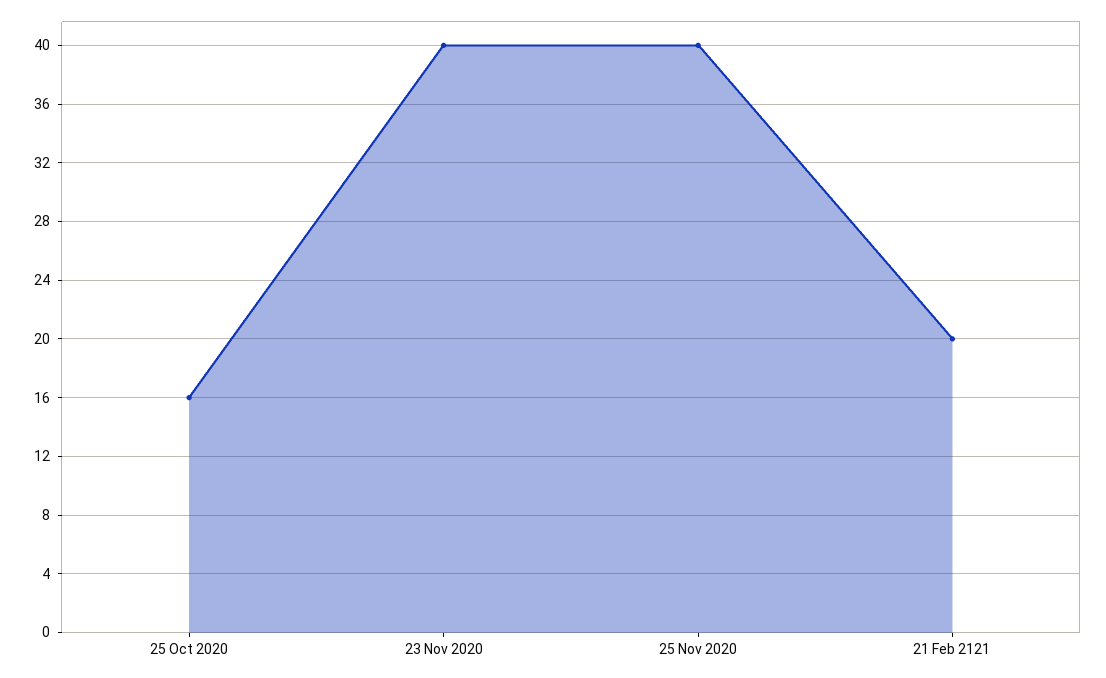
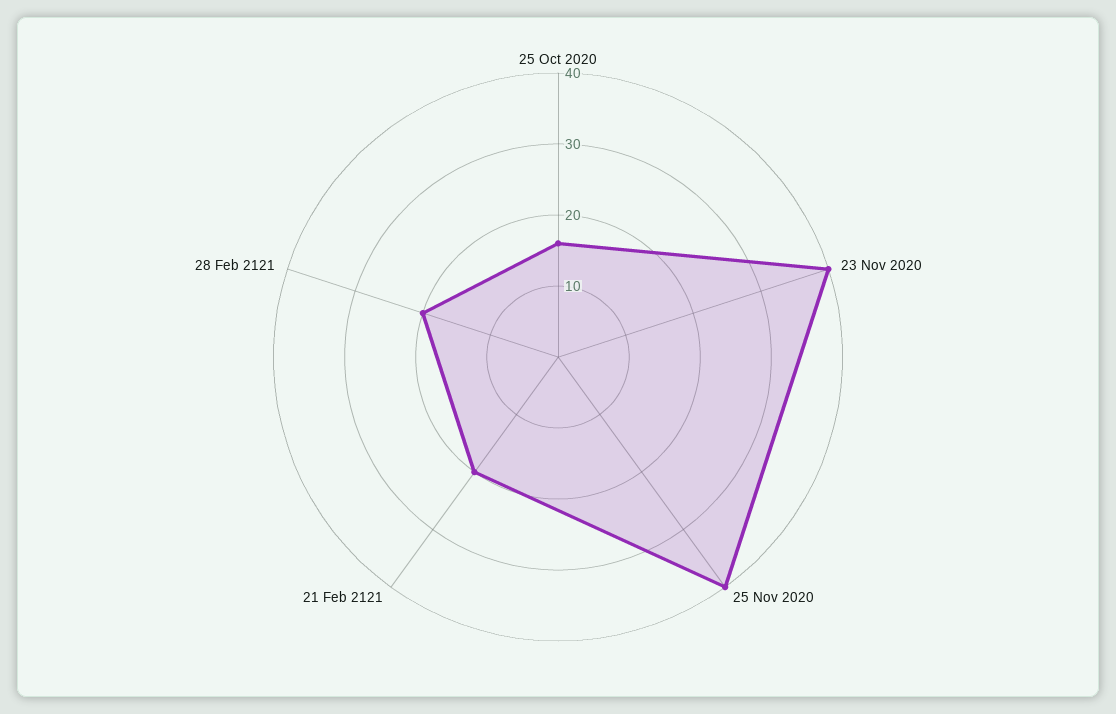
28 Feb 2121: none -> 20

